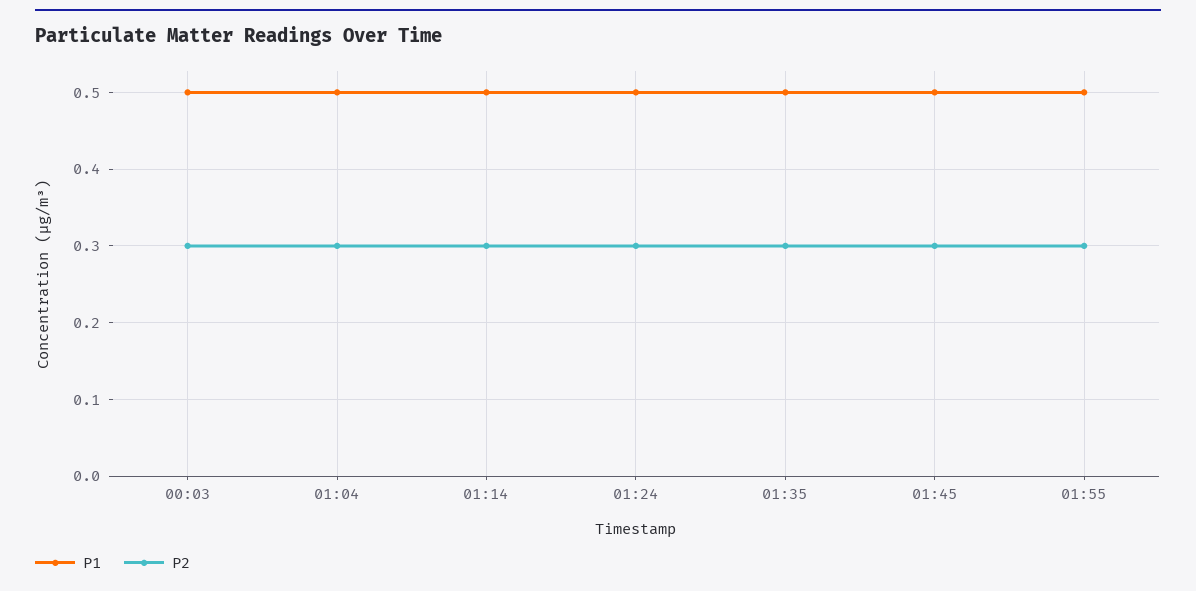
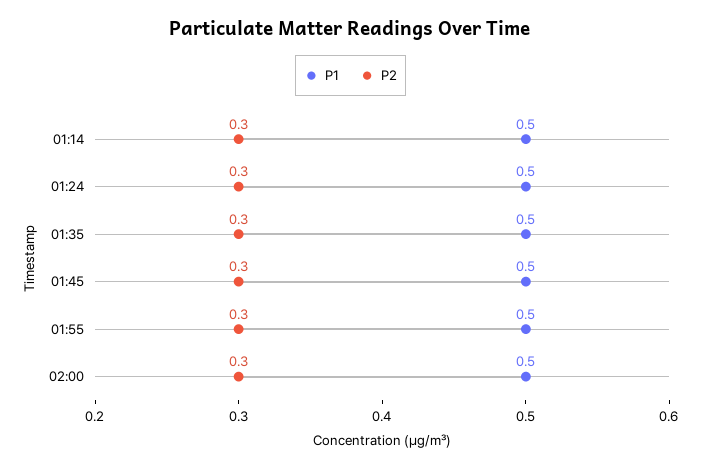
P1, 00:03: 0.5 -> none
P2, 00:03: 0.3 -> none
P1, 01:04: 0.5 -> none
P2, 01:04: 0.3 -> none
P1, 02:00: none -> 0.5
P2, 02:00: none -> 0.3

